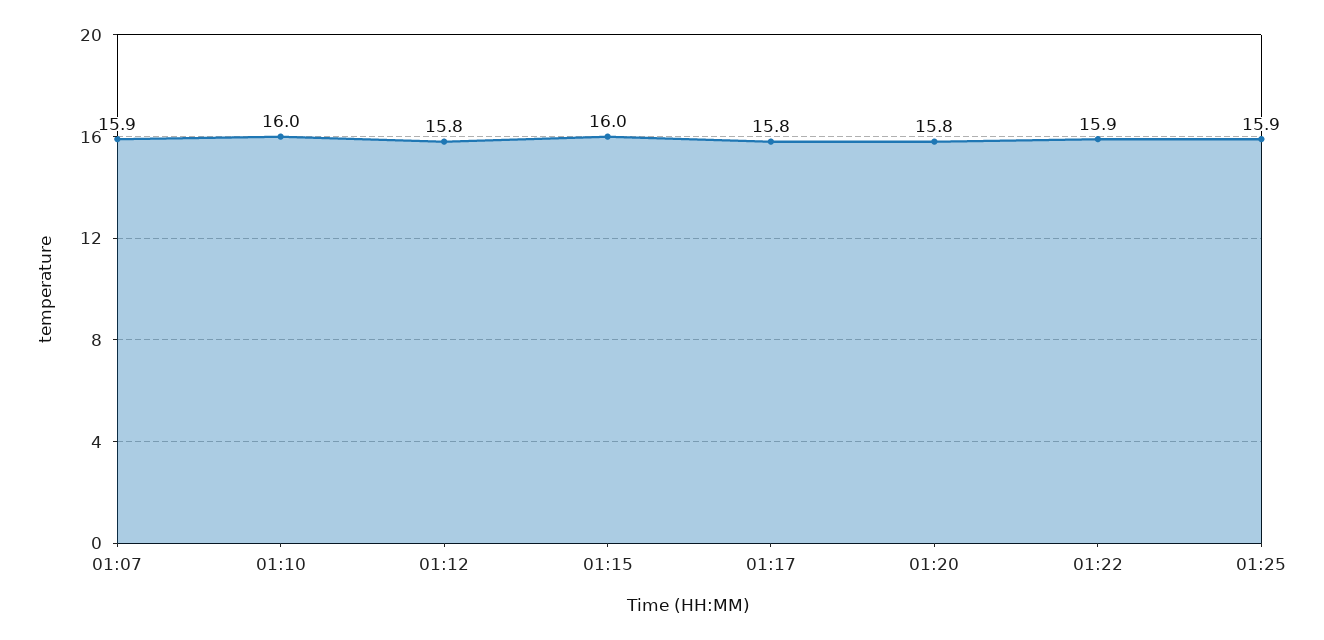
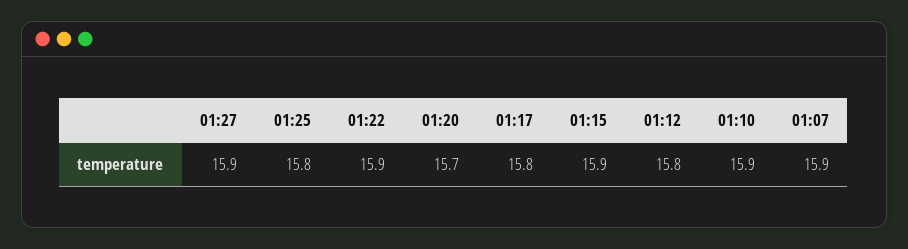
01:10: 16 -> 15.9
01:15: 16 -> 15.9
01:20: 15.8 -> 15.7
01:25: 15.9 -> 15.8
01:27: none -> 15.9

